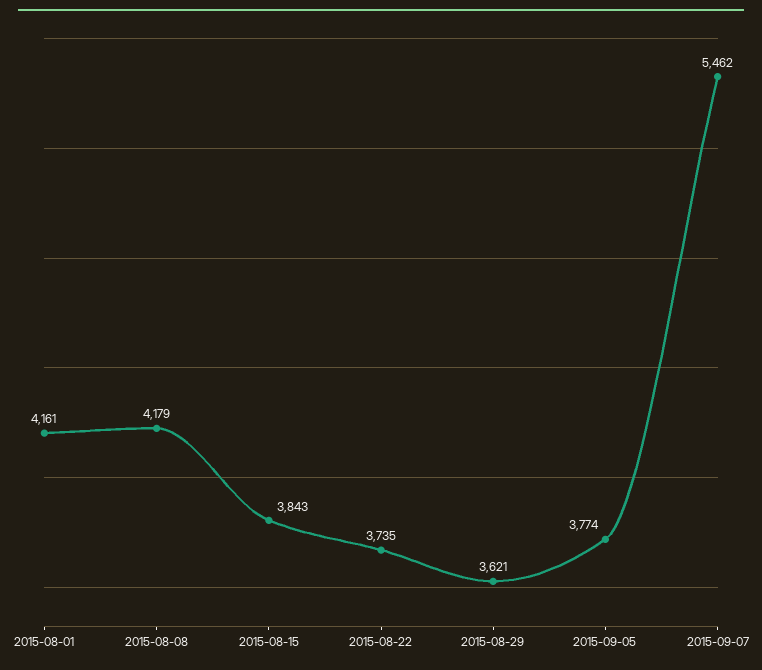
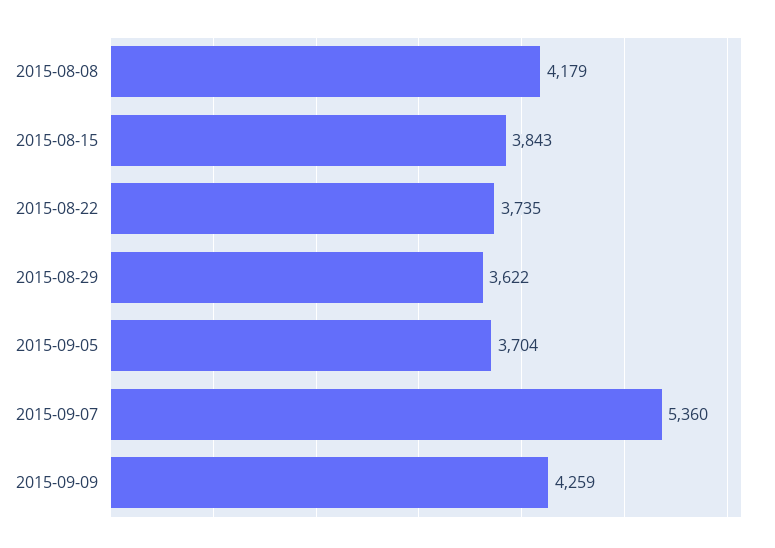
2015-08-01: 4161 -> none
2015-08-29: 3621 -> 3622
2015-09-05: 3774 -> 3704
2015-09-07: 5462 -> 5360
2015-09-09: none -> 4259

